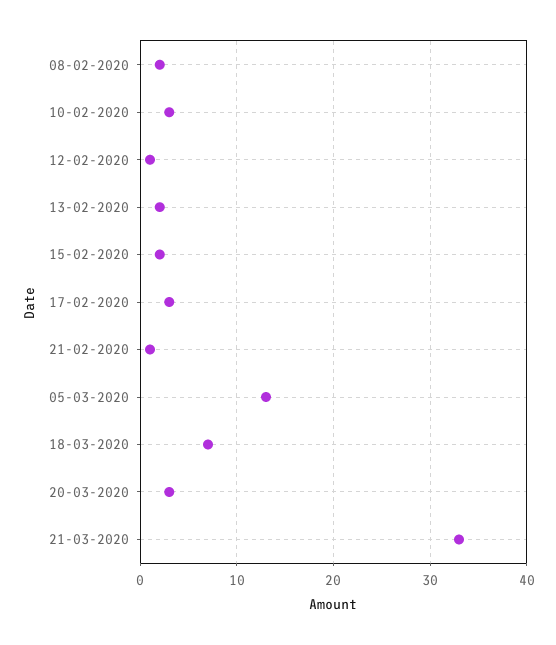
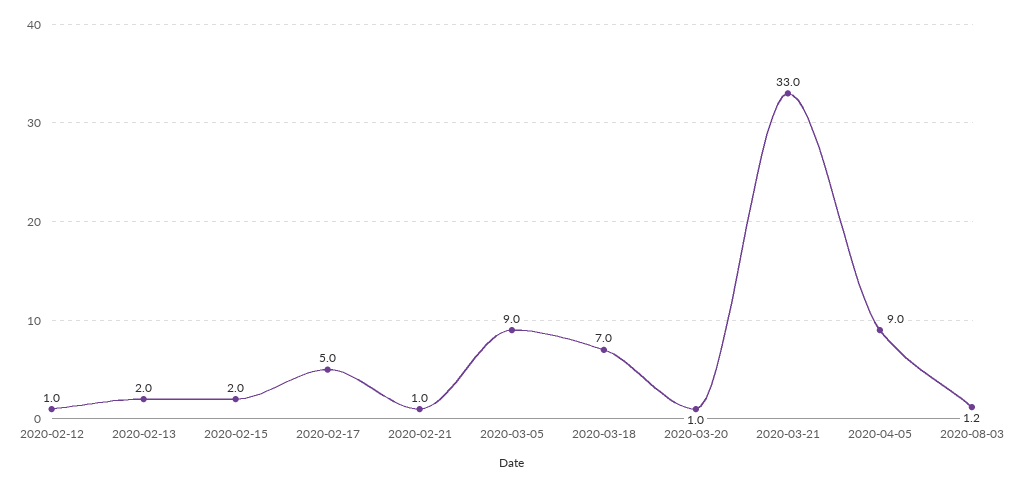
08-02-2020: 2 -> none
10-02-2020: 3 -> none
17-02-2020: 3 -> 5
05-03-2020: 13 -> 9
20-03-2020: 3 -> 1
2020-04-05: none -> 9
2020-08-03: none -> 1.2

